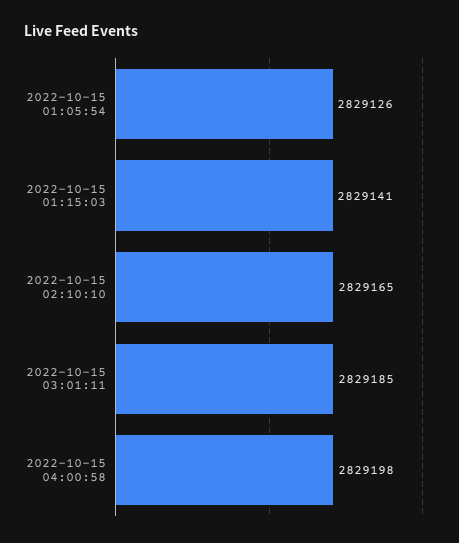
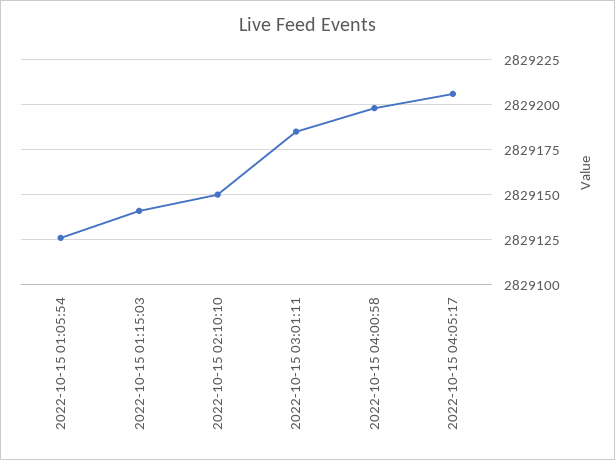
2022-10-15 02:10:10: 2829165 -> 2829150
2022-10-15 04:05:17: none -> 2829205

